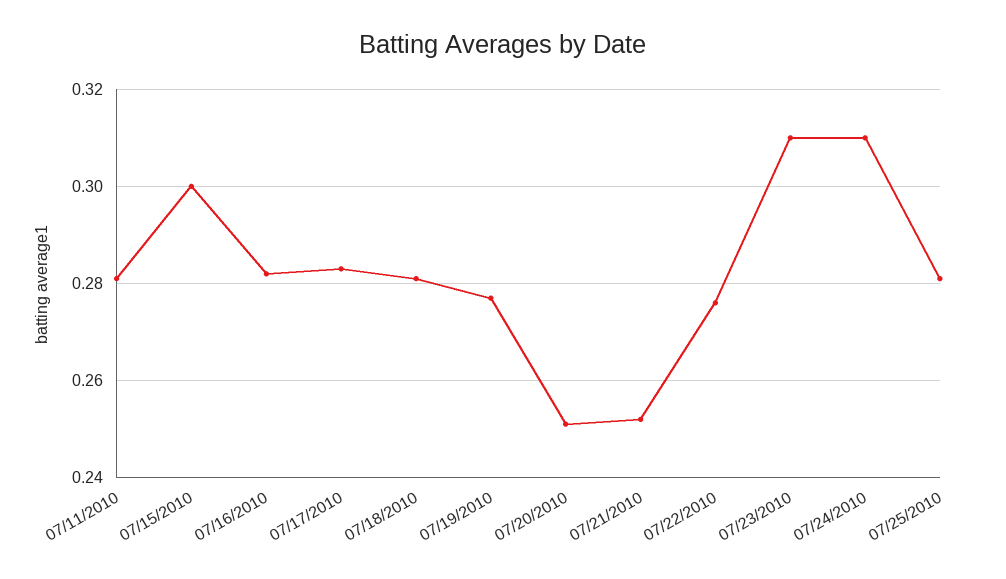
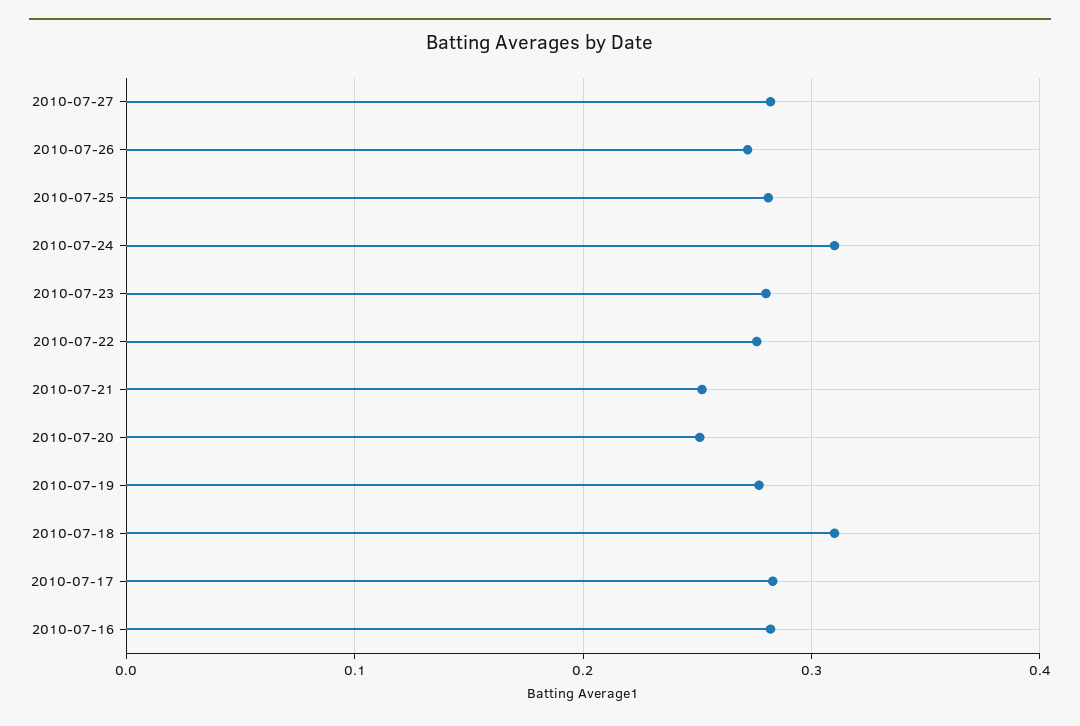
07/11/2010: 0.28 -> none
07/15/2010: 0.3 -> none
07/18/2010: 0.28 -> 0.31
07/23/2010: 0.31 -> 0.28
2010-07-27: none -> 0.28
2010-07-26: none -> 0.27

